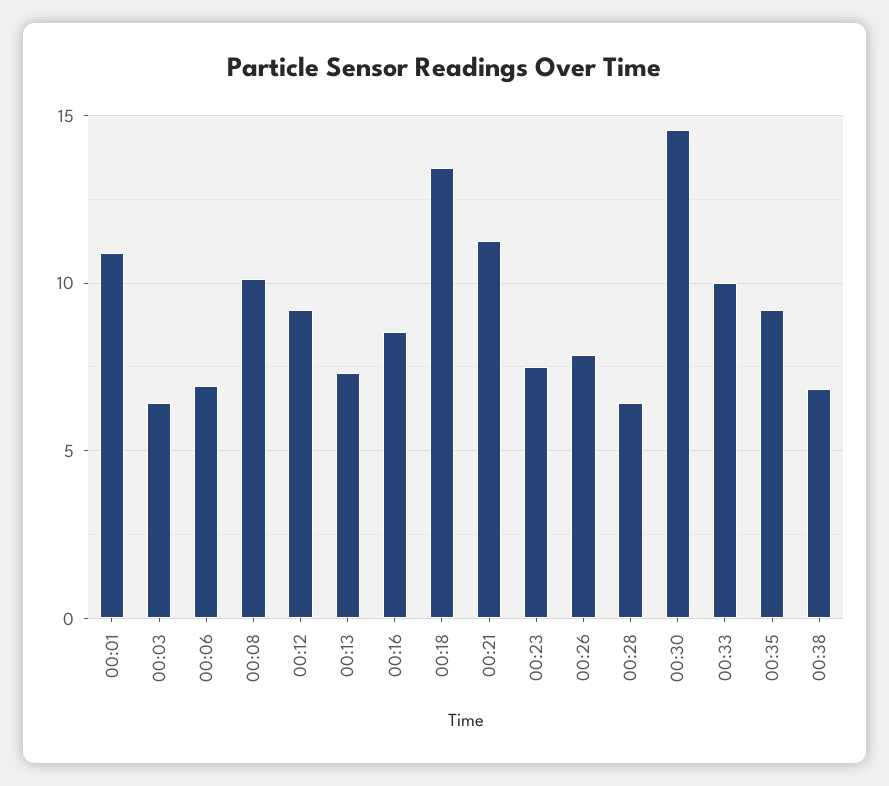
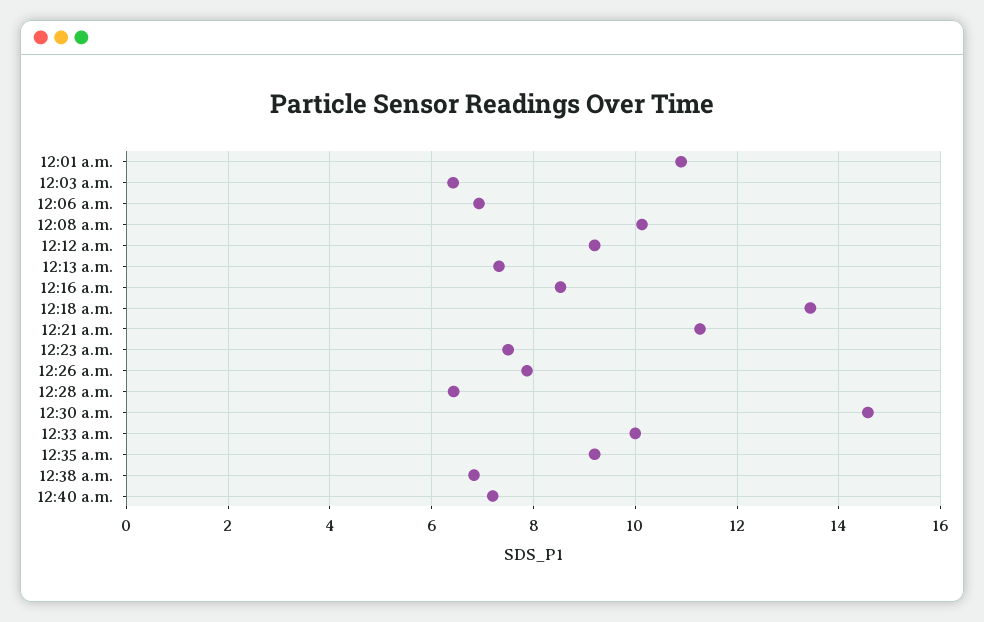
12:40 a.m.: none -> 7.2

